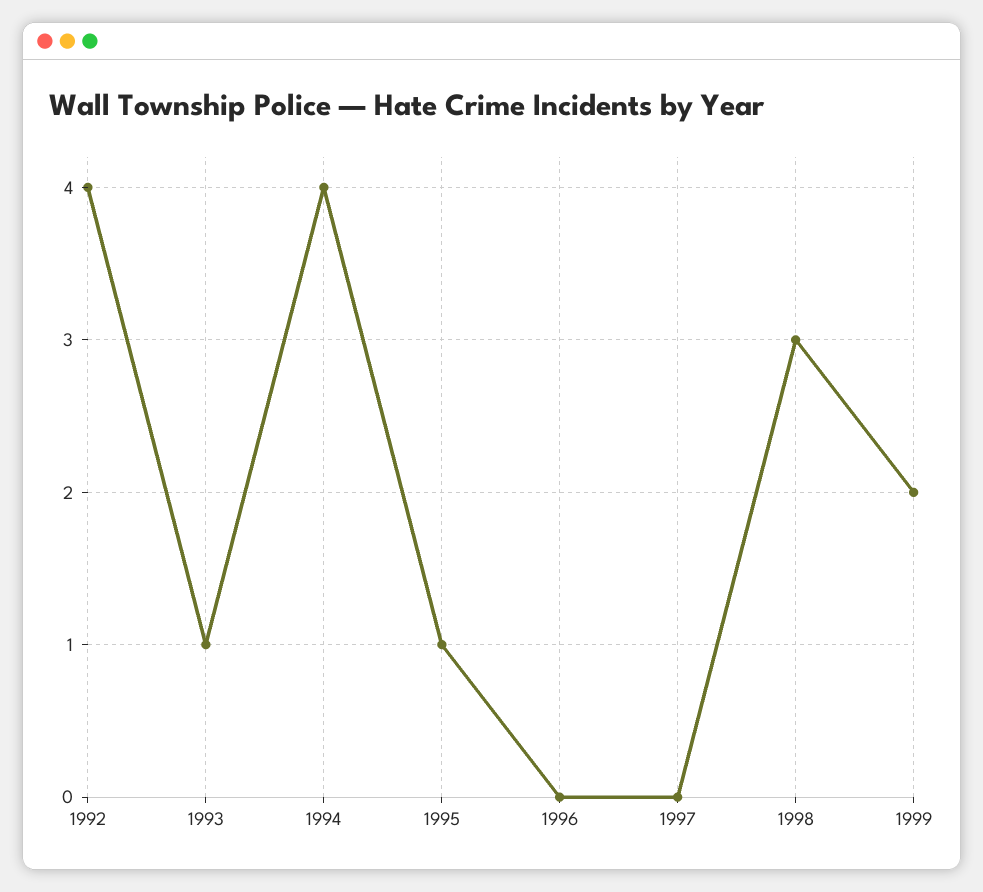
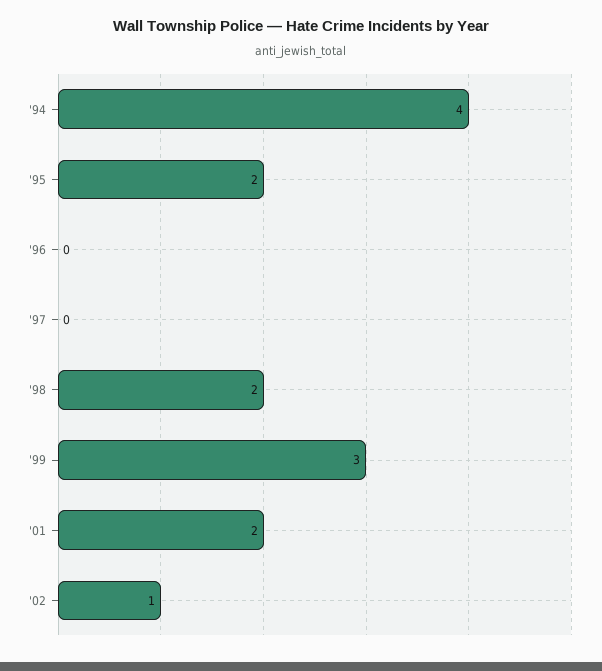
1992: 4 -> none
1993: 1 -> none
1995: 1 -> 2
1998: 3 -> 2
1999: 2 -> 3
'01: none -> 2
'02: none -> 1

